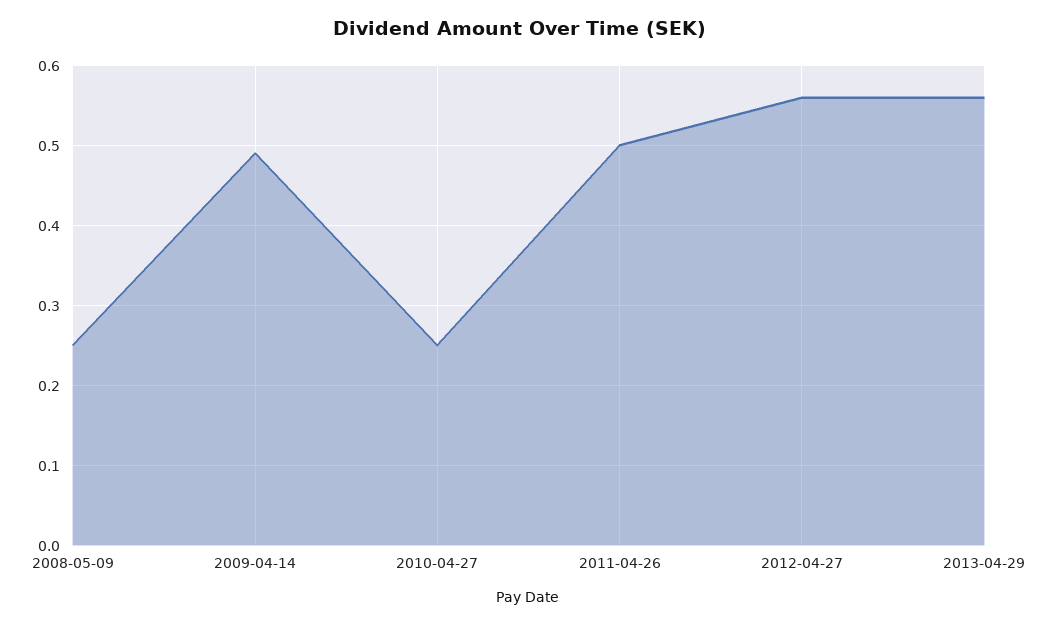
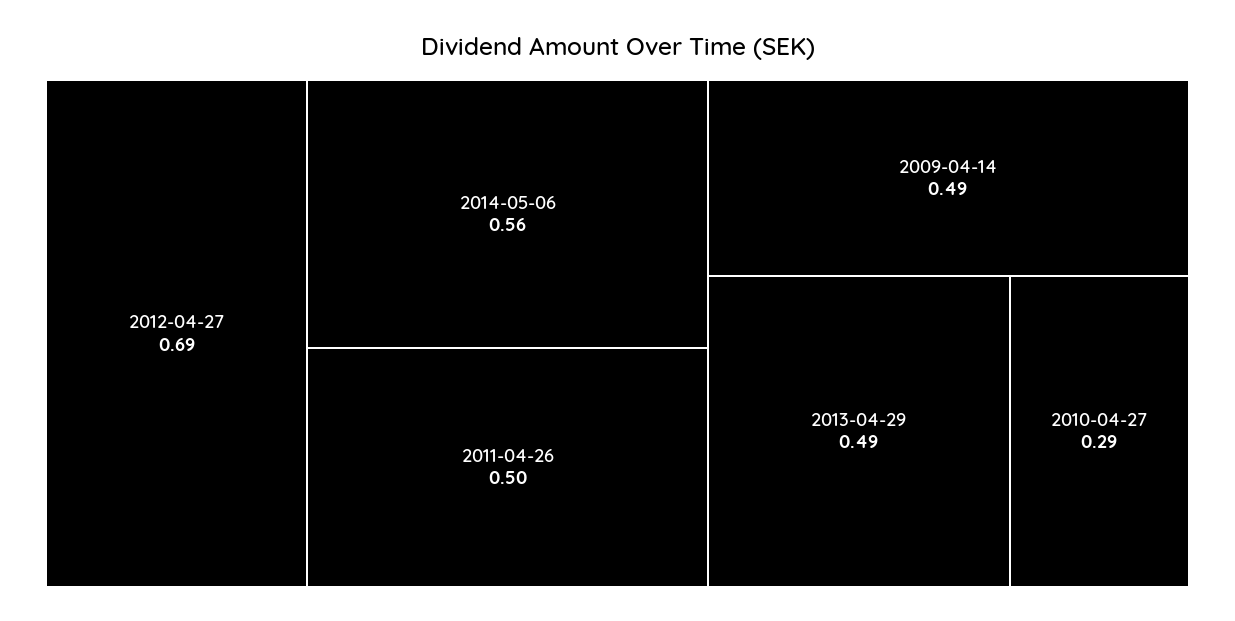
2008-05-09: 0.25 -> none
2010-04-27: 0.25 -> 0.29
2012-04-27: 0.56 -> 0.69
2013-04-29: 0.56 -> 0.49
2014-05-06: none -> 0.56

